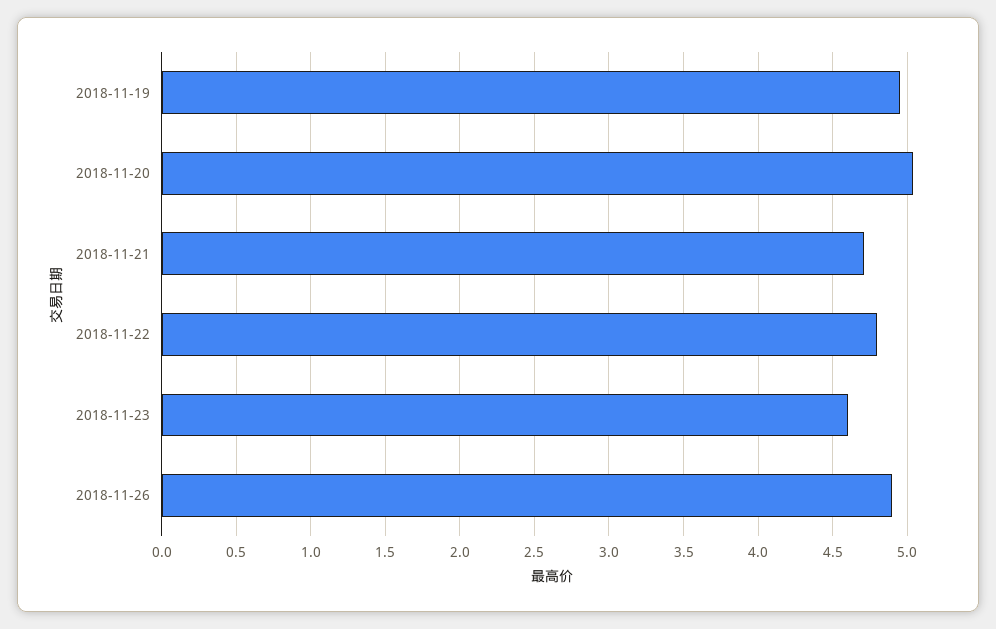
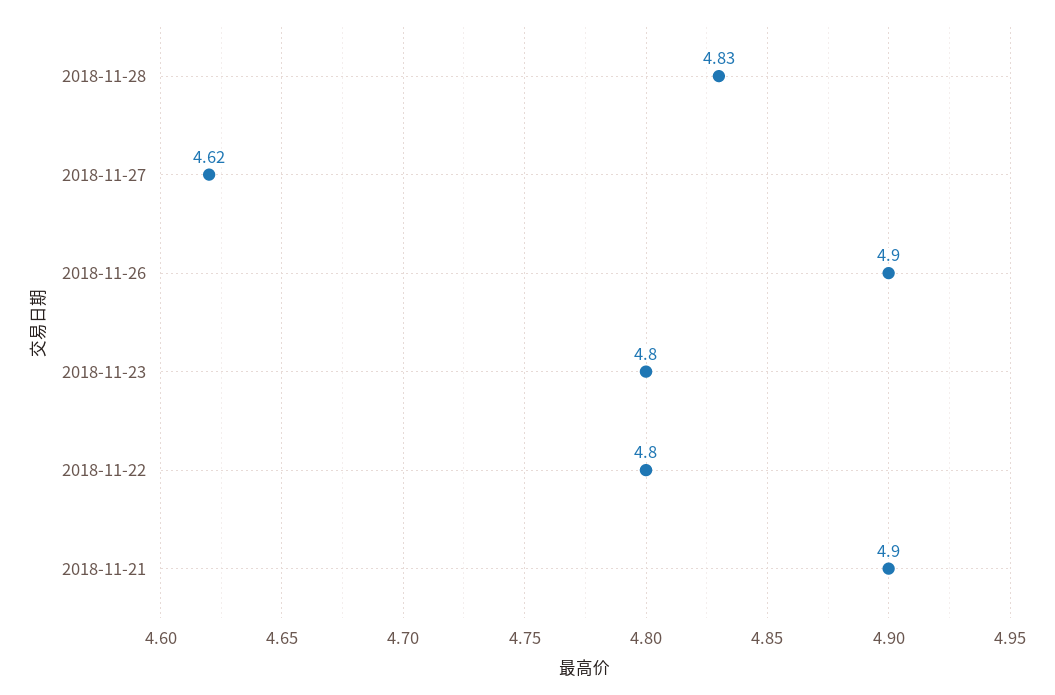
2018-11-19: 4.95 -> none
2018-11-20: 5.05 -> none
2018-11-21: 4.7 -> 4.9
2018-11-23: 4.6 -> 4.8
2018-11-28: none -> 4.83
2018-11-27: none -> 4.62

